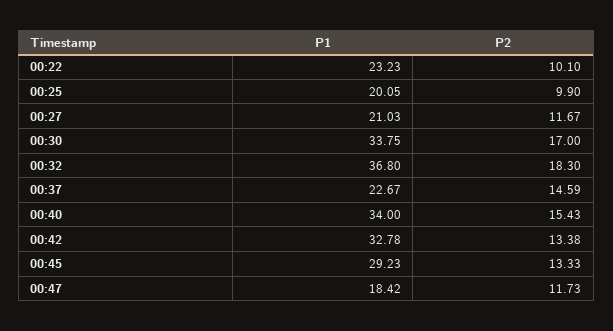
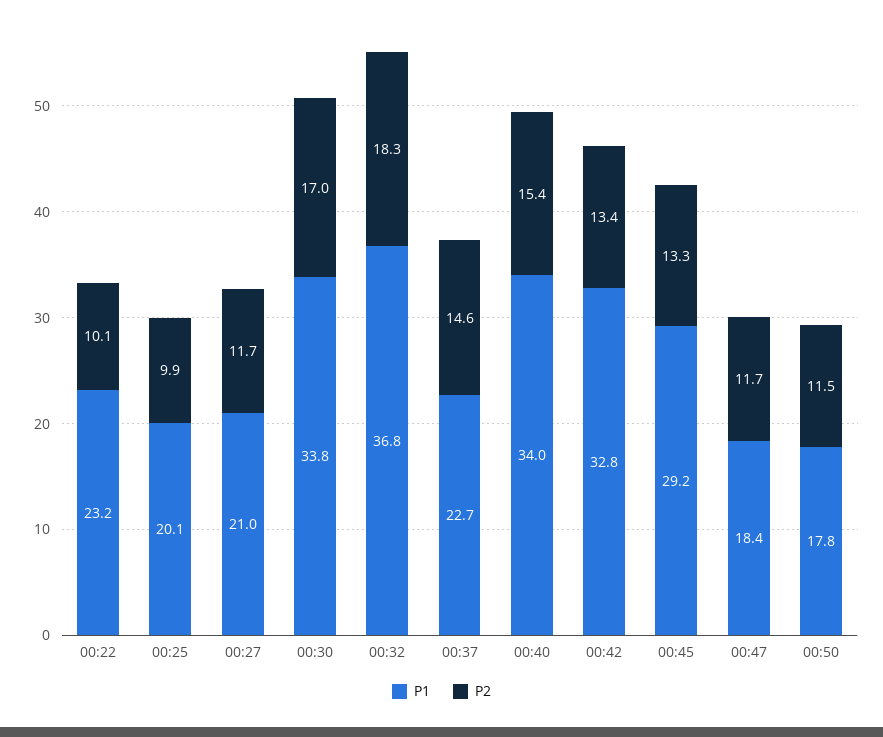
P1, 00:50: none -> 17.8
P2, 00:50: none -> 11.5

